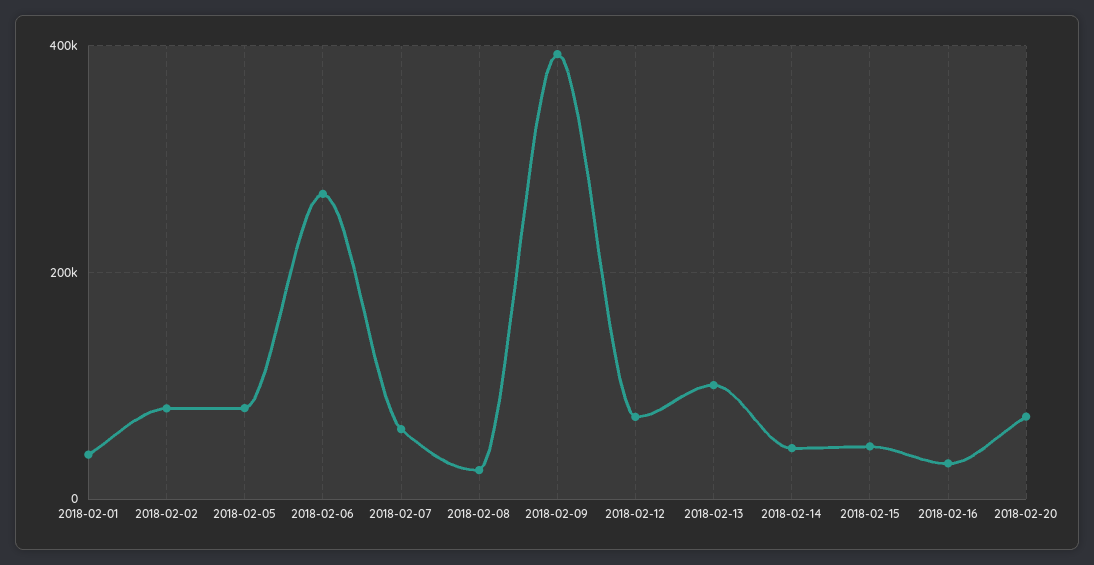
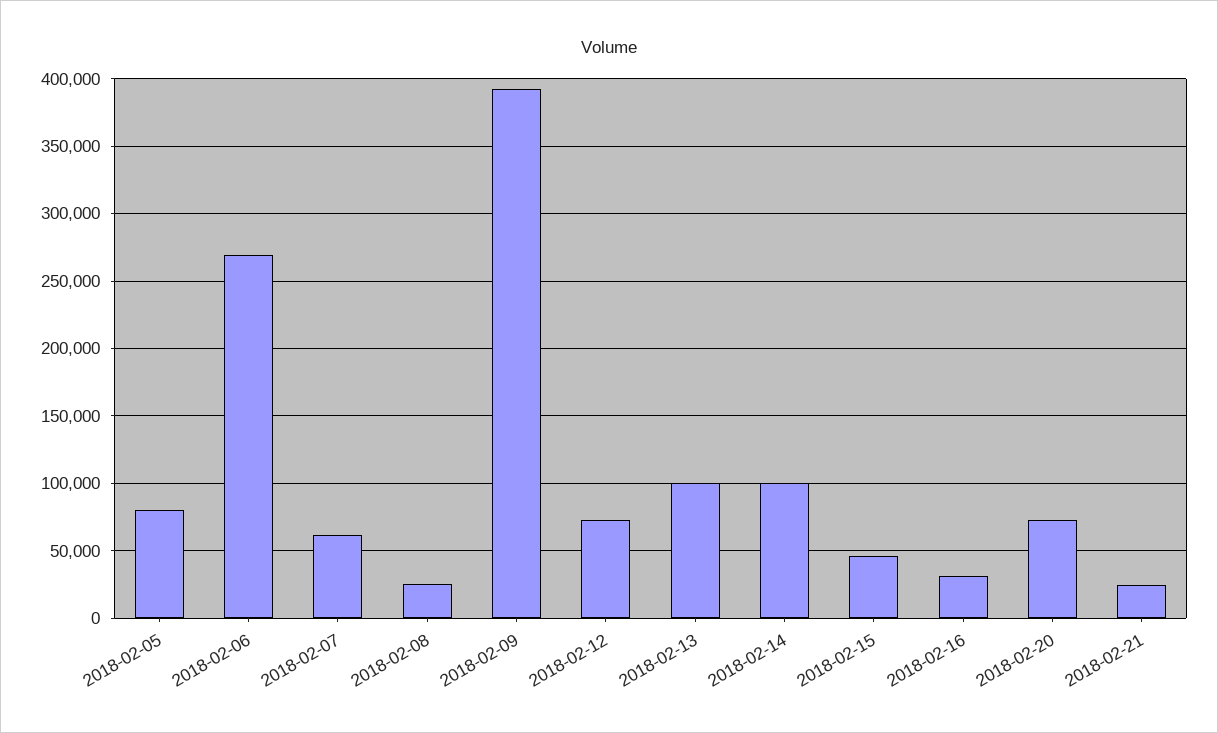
2018-02-01: 40000 -> none
2018-02-02: 80000 -> none
2018-02-14: 40000 -> 100000
2018-02-21: none -> 25000

